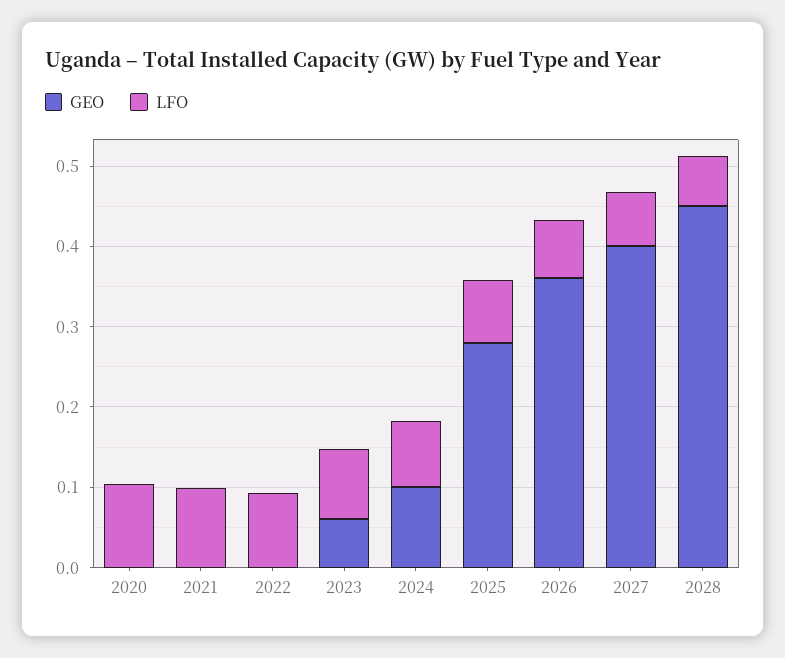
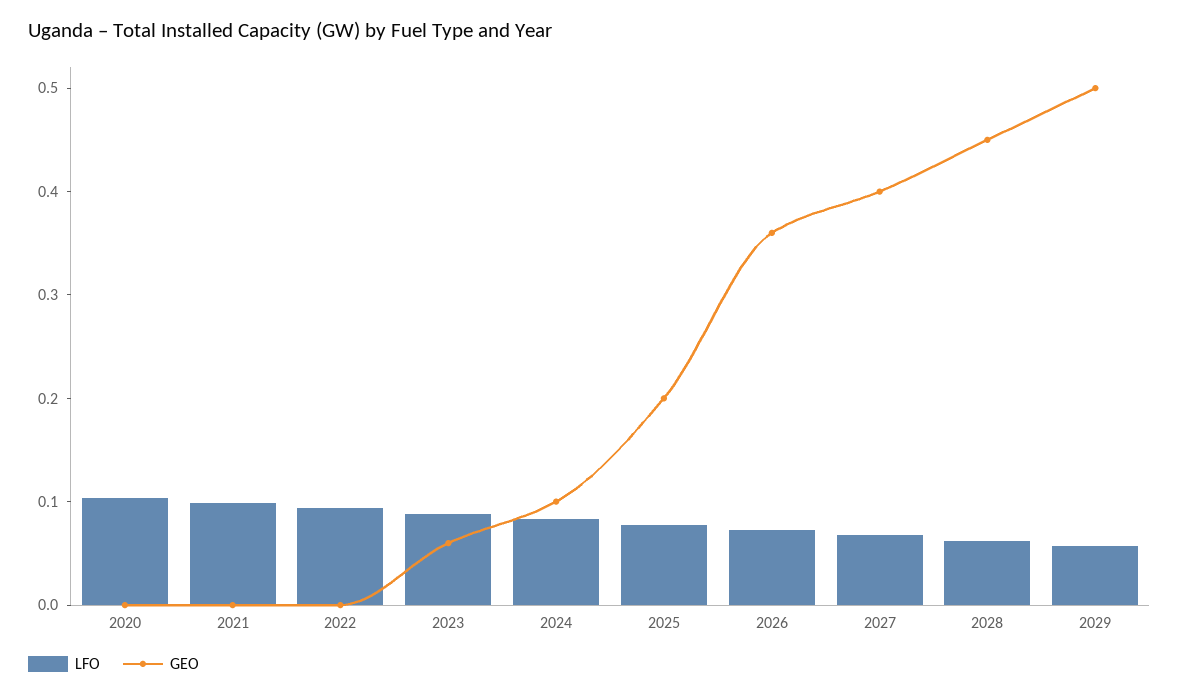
GEO, 2025: 0.28 -> 0.2
LFO, 2029: none -> 0.06
GEO, 2029: none -> 0.5

